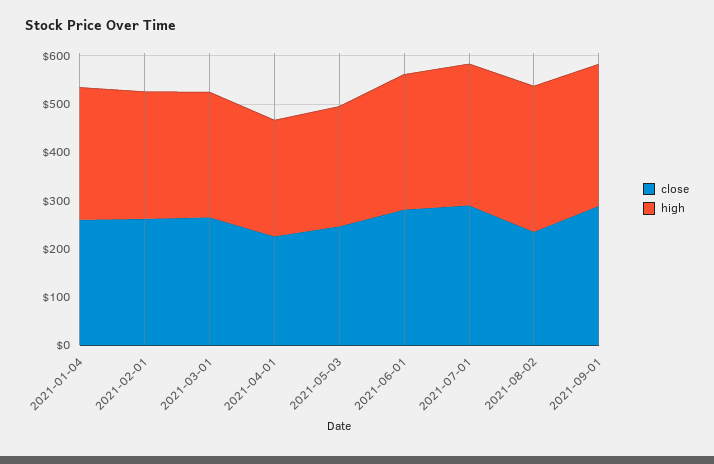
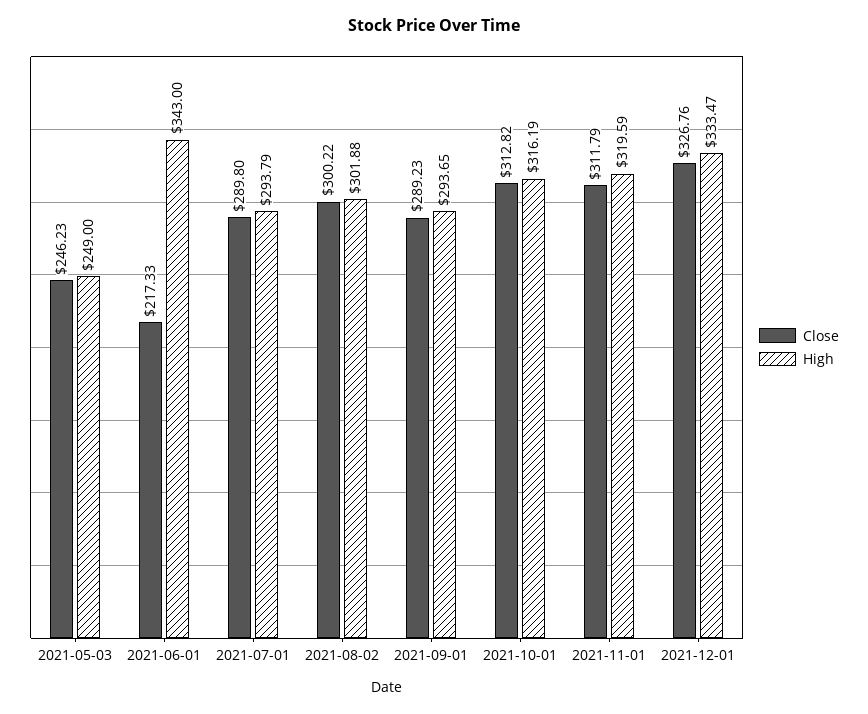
close, 2021-01-04: 260 -> none
high, 2021-01-04: 280 -> none
close, 2021-02-01: 260 -> none
high, 2021-02-01: 260 -> none
close, 2021-03-01: 260 -> none
high, 2021-03-01: 260 -> none
close, 2021-04-01: 220 -> none
high, 2021-04-01: 240 -> none
close, 2021-06-01: 280 -> 217.33
high, 2021-06-01: 280 -> 343
close, 2021-08-02: 240 -> 300.22
close, 2021-10-01: none -> 312.82
high, 2021-10-01: none -> 316.19
close, 2021-11-01: none -> 311.79
high, 2021-11-01: none -> 319.59
close, 2021-12-01: none -> 326.76
high, 2021-12-01: none -> 333.47

